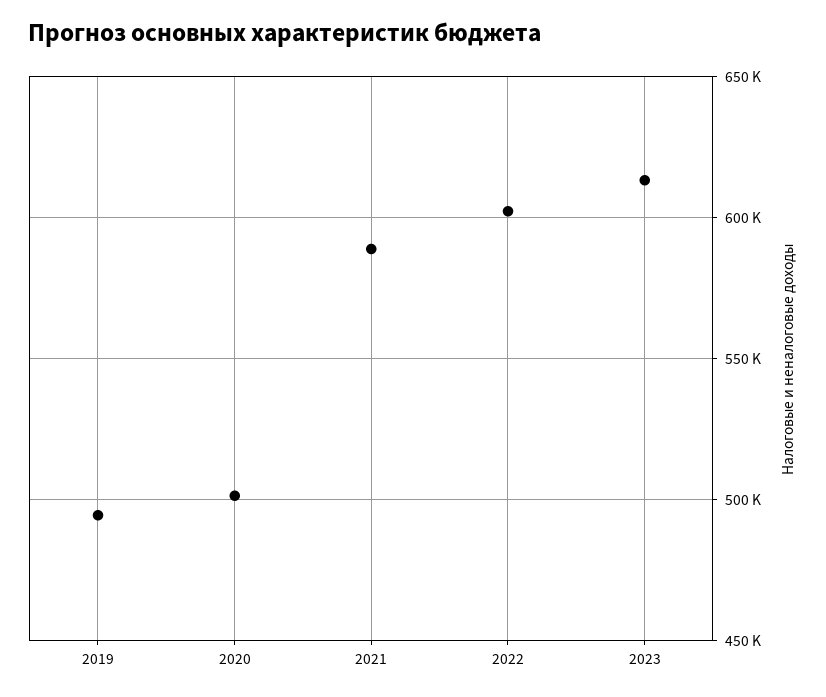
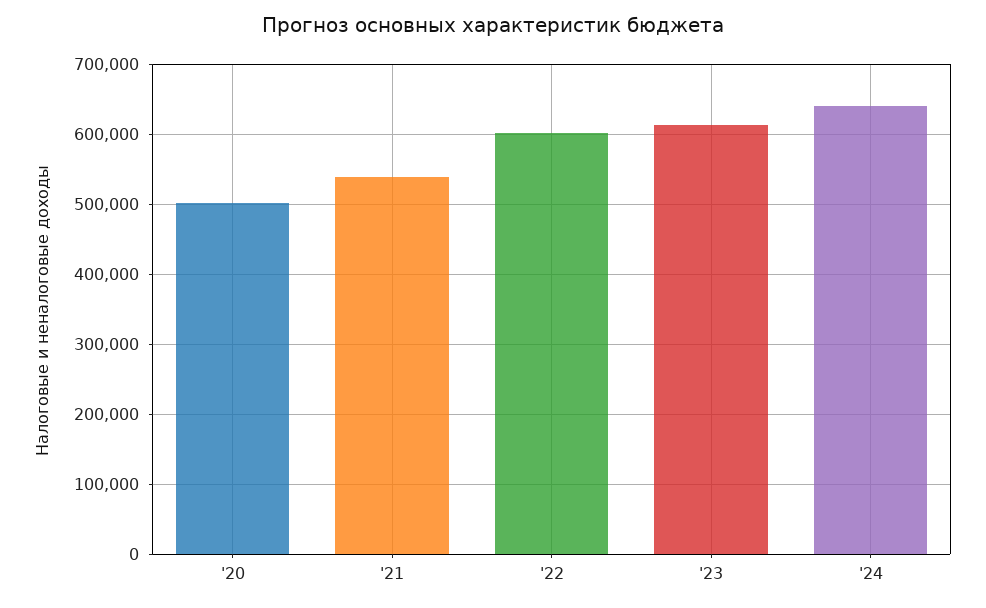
2019: 495000 -> none
2021: 590000 -> 540000
'24: none -> 640000

